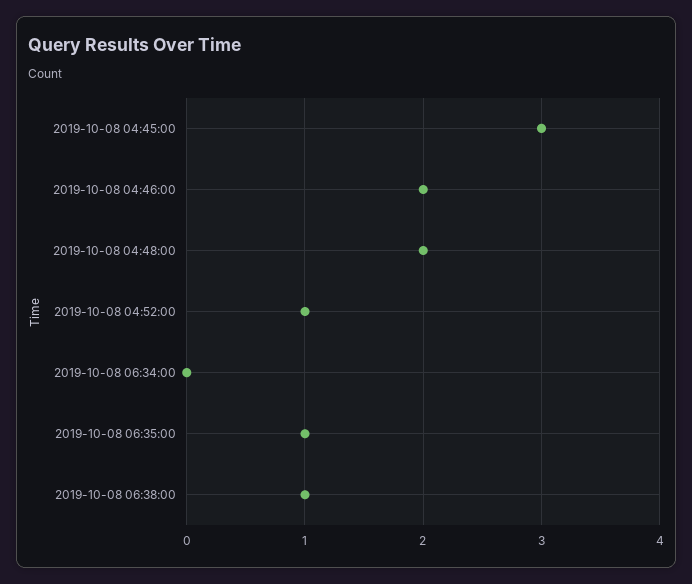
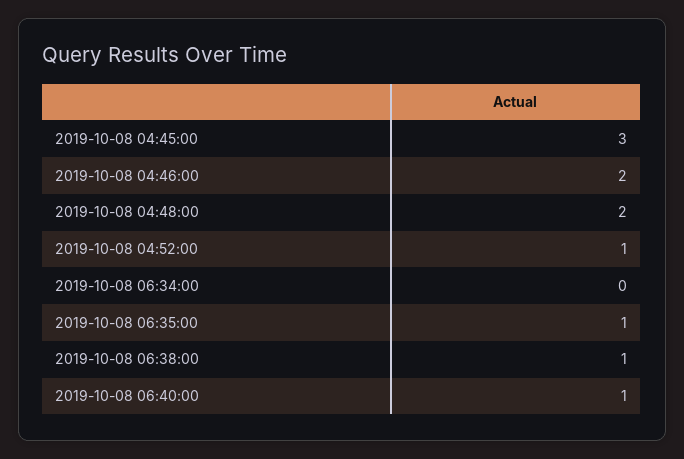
2019-10-08 06:40:00: none -> 1

